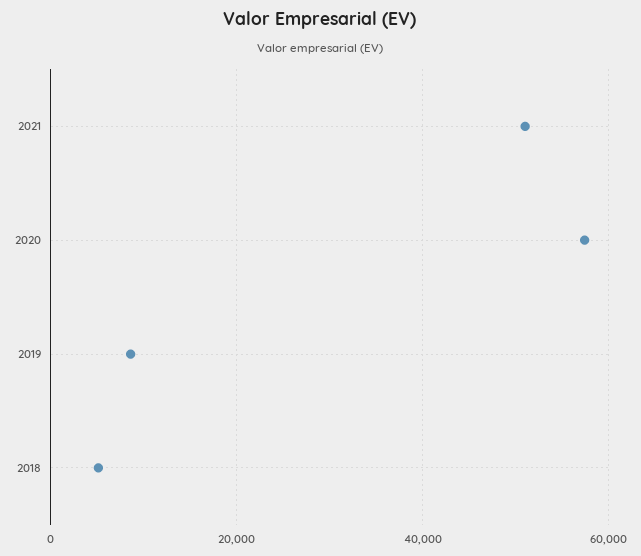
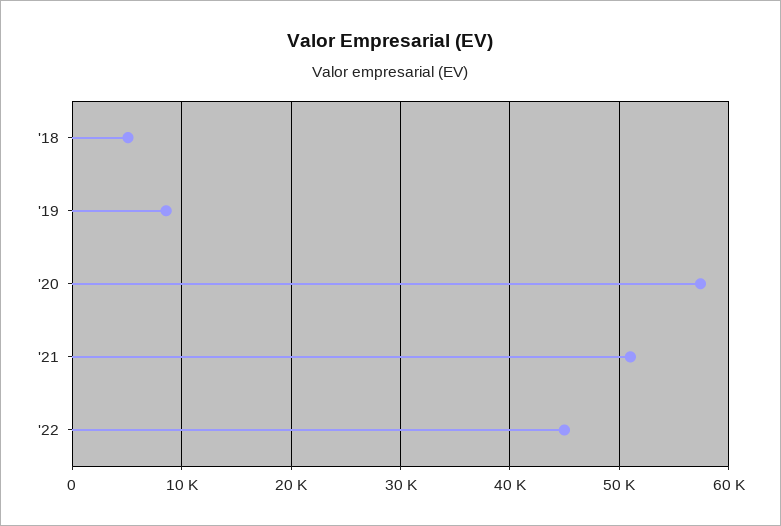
'22: none -> 45000

